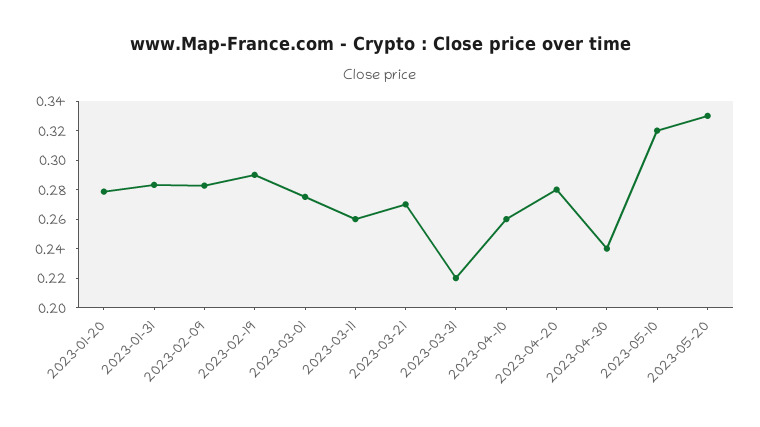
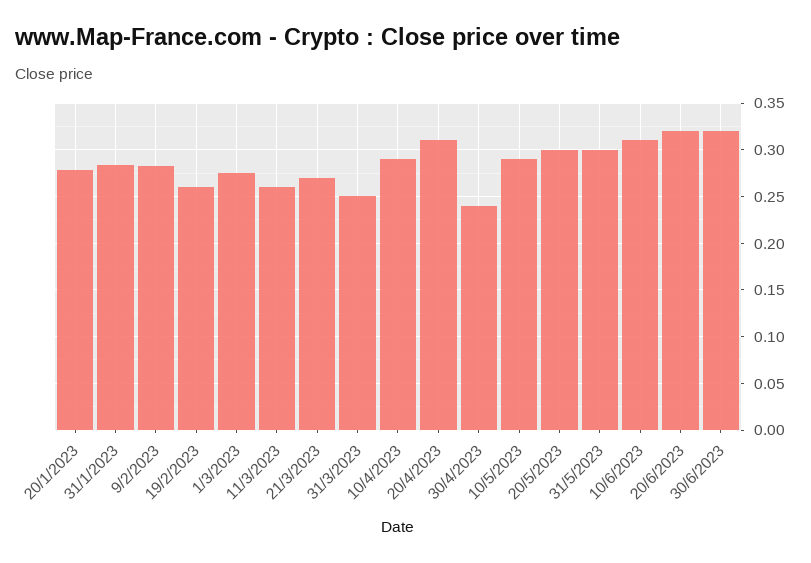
2023-02-19: 0.29 -> 0.26
2023-03-31: 0.22 -> 0.25
2023-04-10: 0.26 -> 0.29
2023-04-20: 0.28 -> 0.31
2023-05-10: 0.32 -> 0.29
2023-05-20: 0.33 -> 0.3
31/5/2023: none -> 0.3
10/6/2023: none -> 0.31
20/6/2023: none -> 0.32
30/6/2023: none -> 0.32

